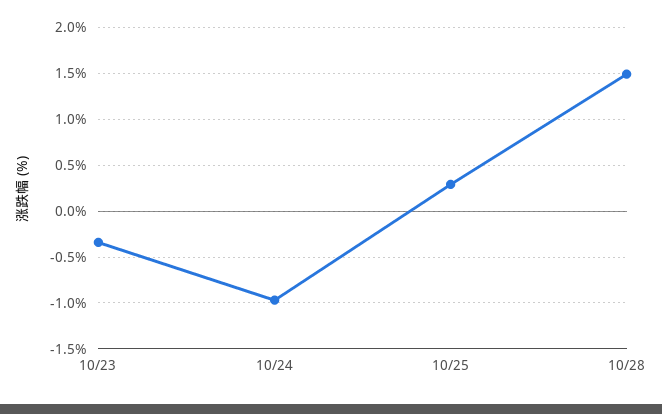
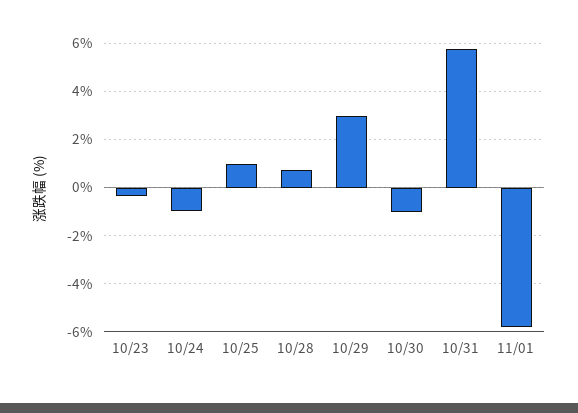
10/25: 0.3 -> 1
10/28: 1.5 -> 0.75
10/29: none -> 3
10/30: none -> -1
10/31: none -> 5.75
11/01: none -> -5.75

